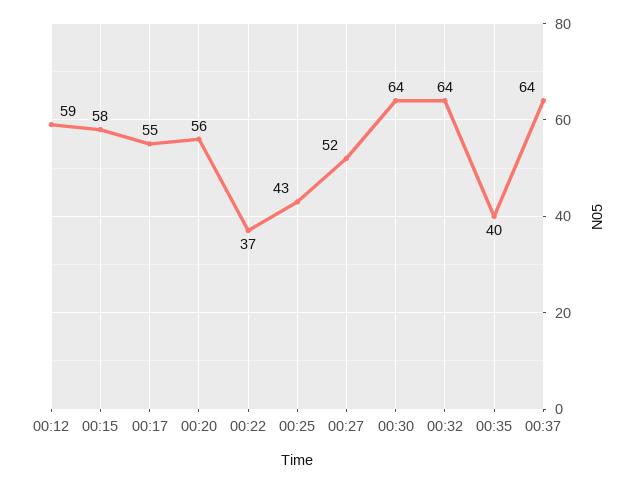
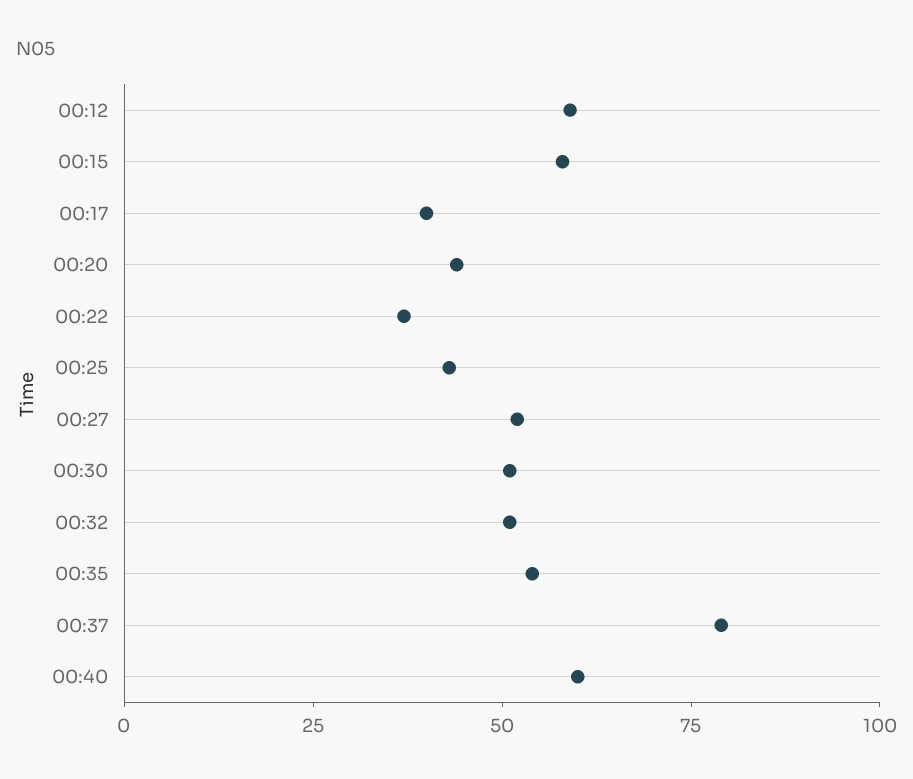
00:17: 55 -> 40
00:20: 56 -> 45
00:30: 64 -> 50
00:32: 64 -> 50
00:35: 40 -> 55
00:37: 64 -> 80
00:40: none -> 60

